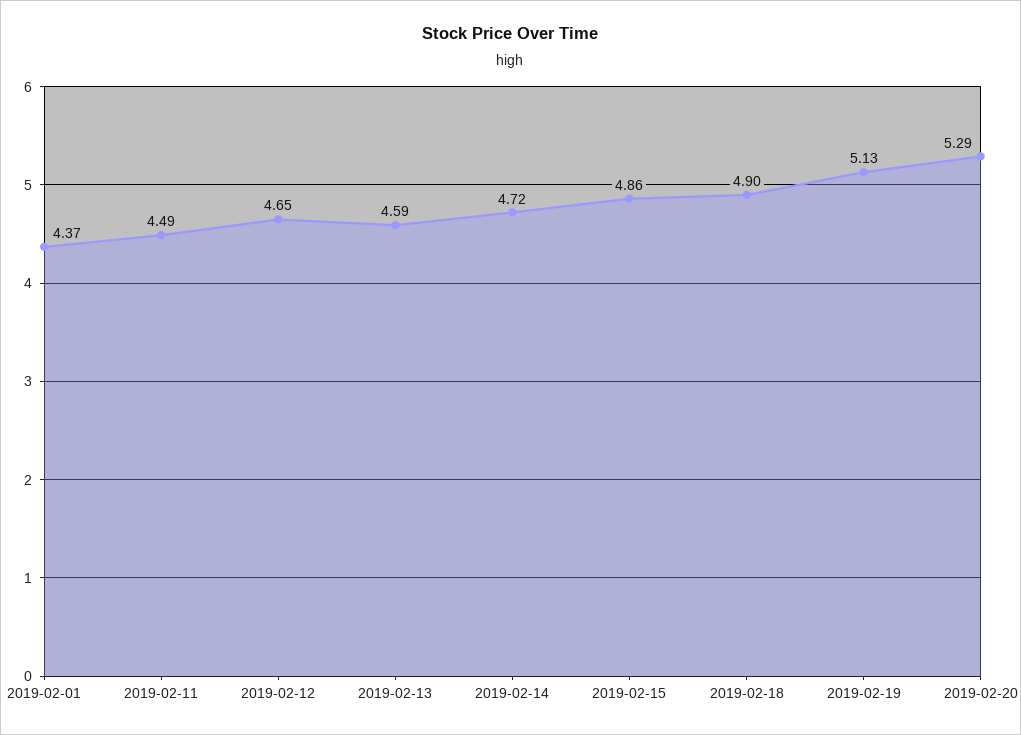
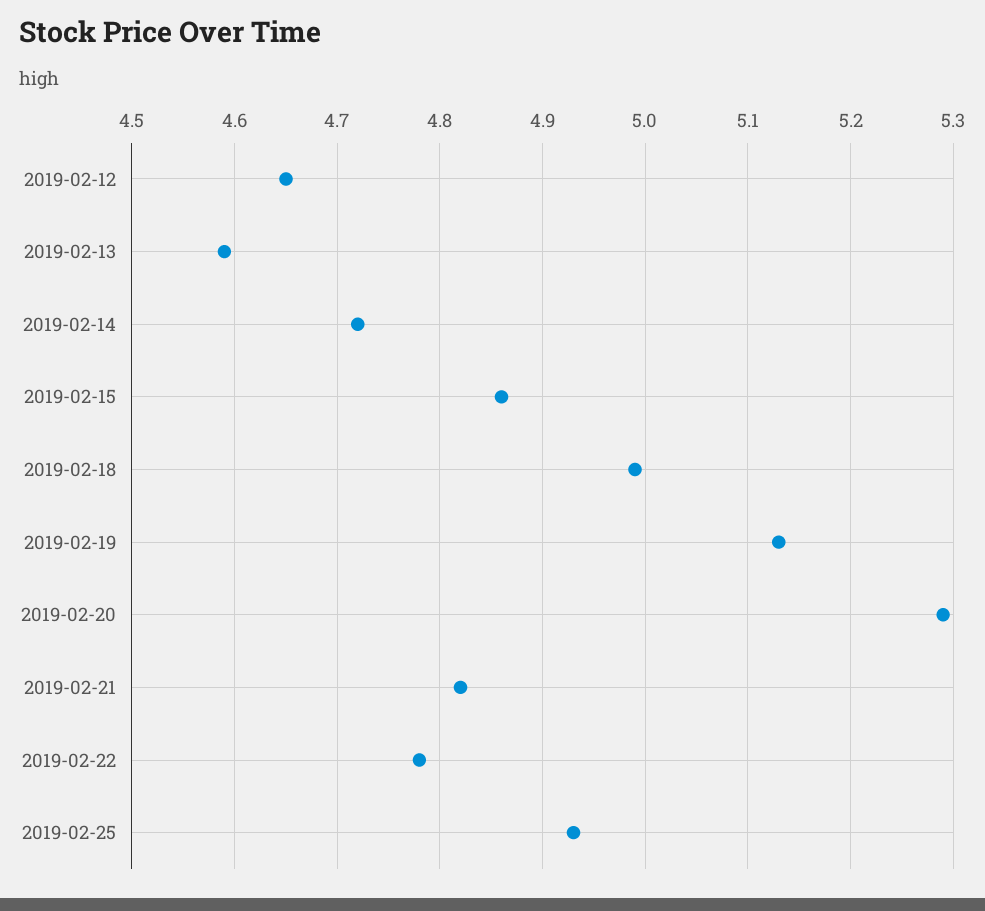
2019-02-01: 4.37 -> none
2019-02-11: 4.49 -> none
2019-02-18: 4.9 -> 4.99
2019-02-21: none -> 4.82
2019-02-22: none -> 4.78
2019-02-25: none -> 4.93

